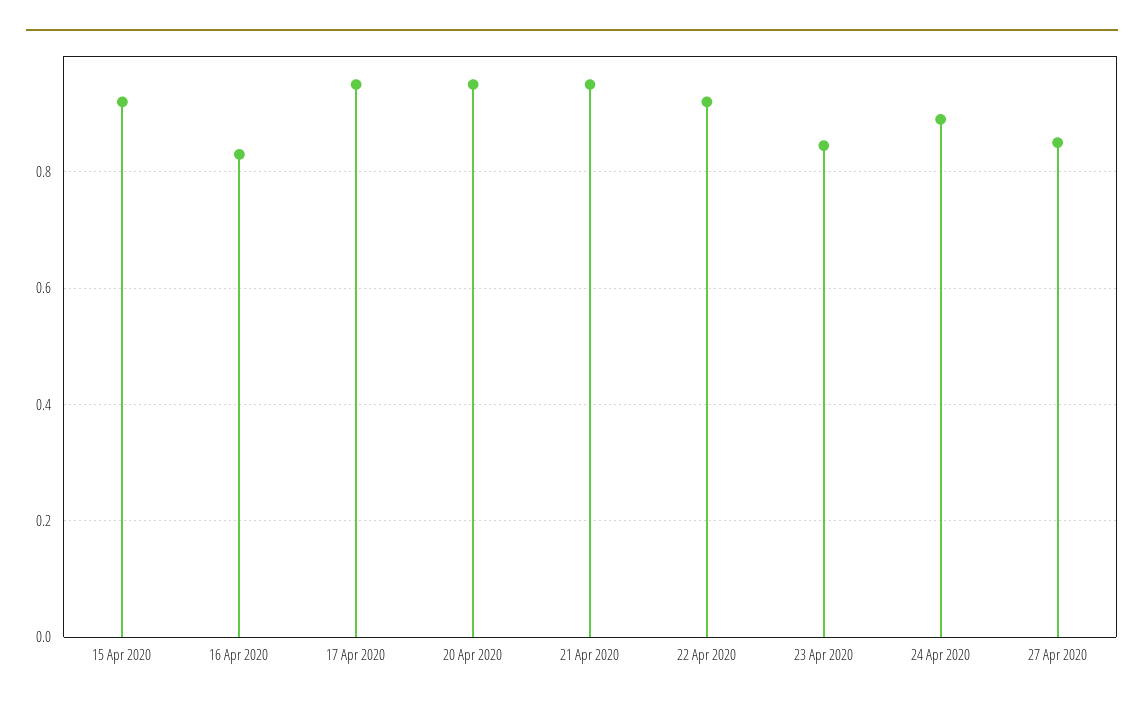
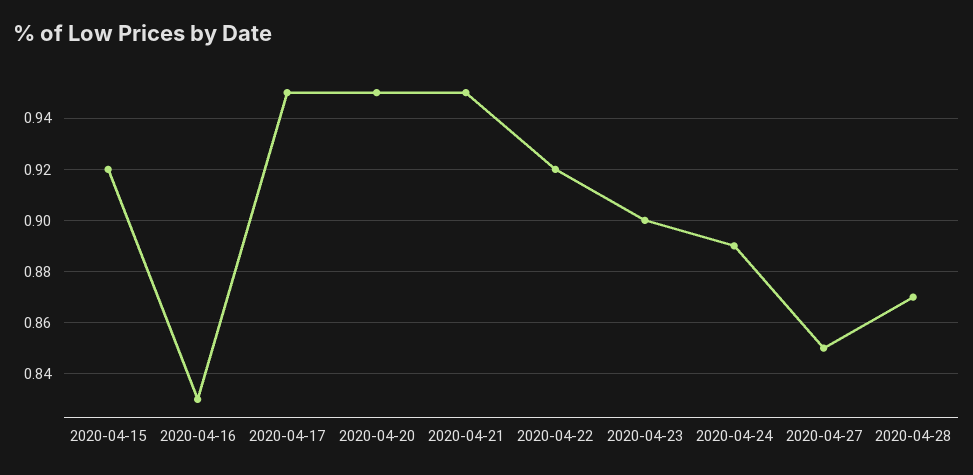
23 Apr 2020: 0.84 -> 0.9
2020-04-28: none -> 0.87

